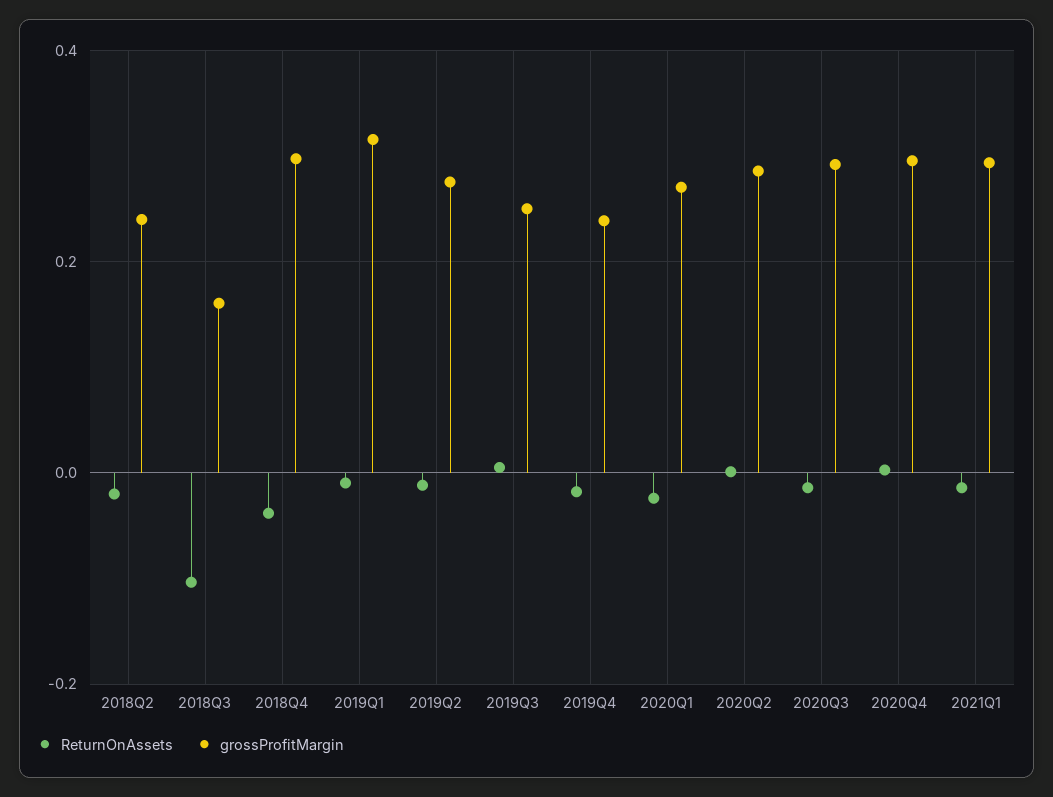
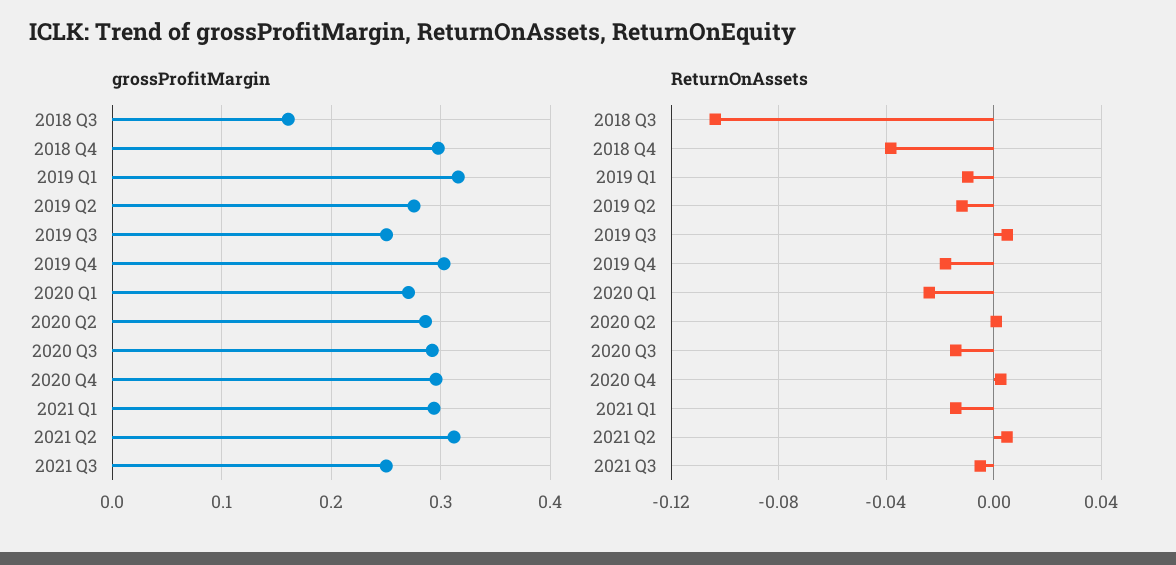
ReturnOnAssets, 2018Q2: -0.02 -> none
grossProfitMargin, 2018Q2: 0.24 -> none
grossProfitMargin, 2019Q4: 0.24 -> 0.3
grossProfitMargin, 2021 Q2: none -> 0.31
grossProfitMargin, 2021 Q3: none -> 0.25
ReturnOnAssets, 2021 Q2: none -> 0.005
ReturnOnAssets, 2021 Q3: none -> -0.005

